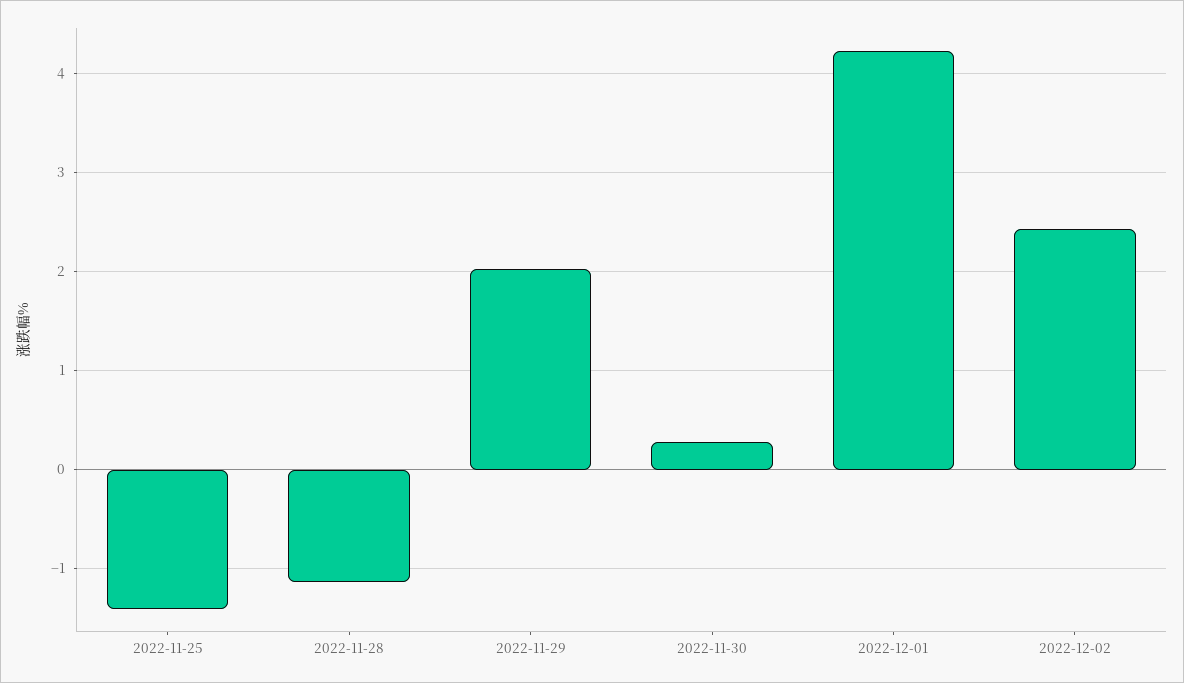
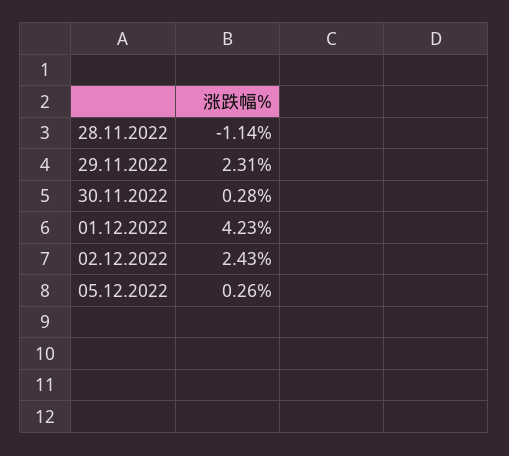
2022-11-25: -1.4 -> none
2022-11-29: 2 -> 2.31
05.12.2022: none -> 0.26

